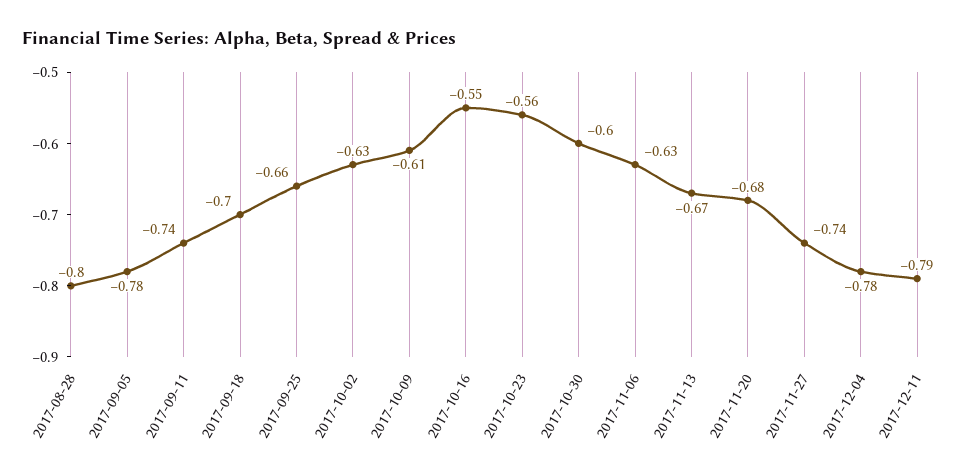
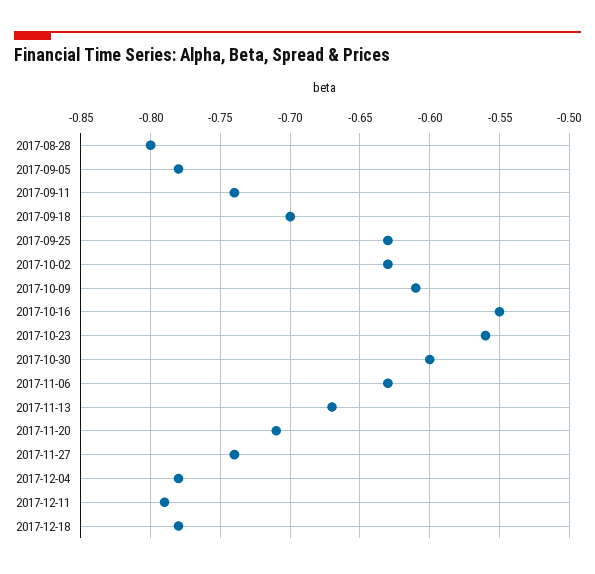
2017-09-25: -0.66 -> -0.63
2017-11-20: -0.68 -> -0.71
2017-12-18: none -> -0.78

